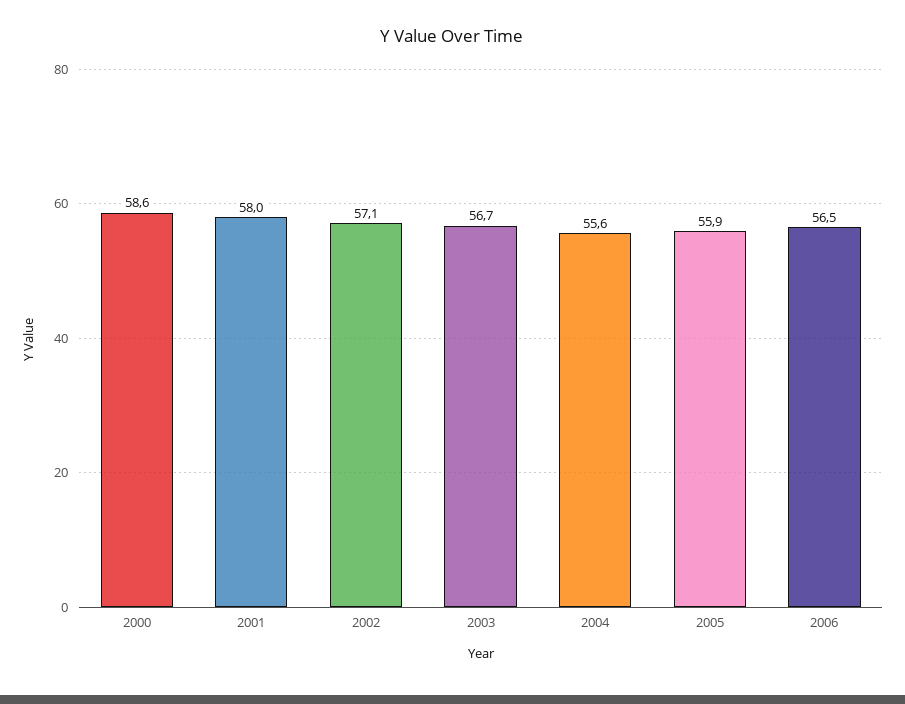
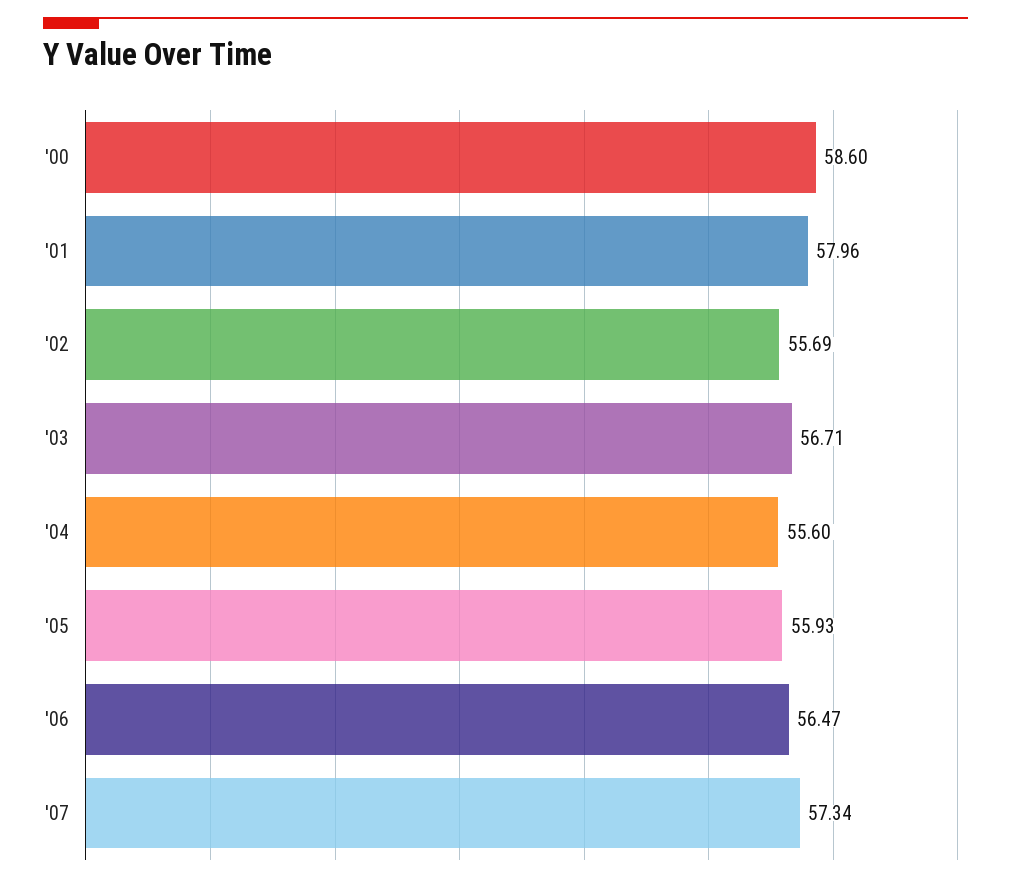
2002: 57.1 -> 55.69
'07: none -> 57.34

